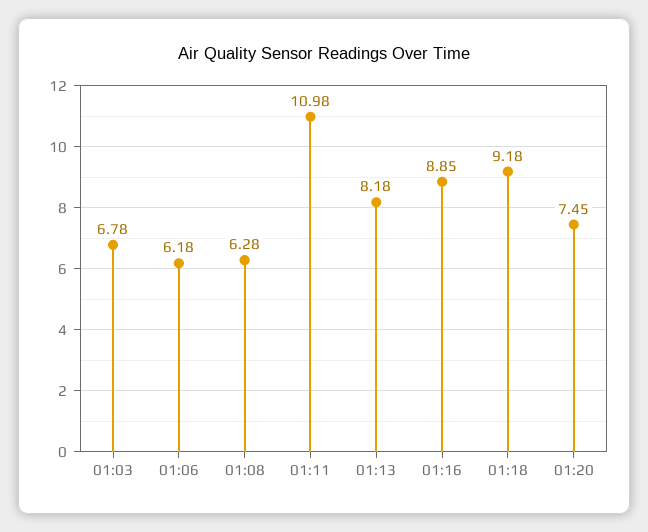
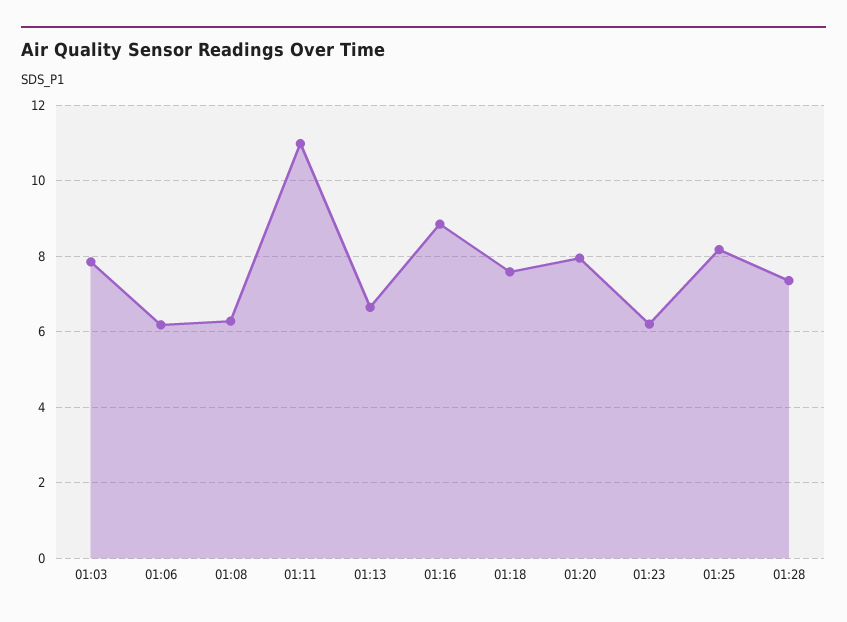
01:03: 6.78 -> 7.8
01:13: 8.18 -> 6.6
01:18: 9.18 -> 7.6
01:20: 7.45 -> 8
01:23: none -> 6.2
01:25: none -> 8.2
01:28: none -> 7.4

